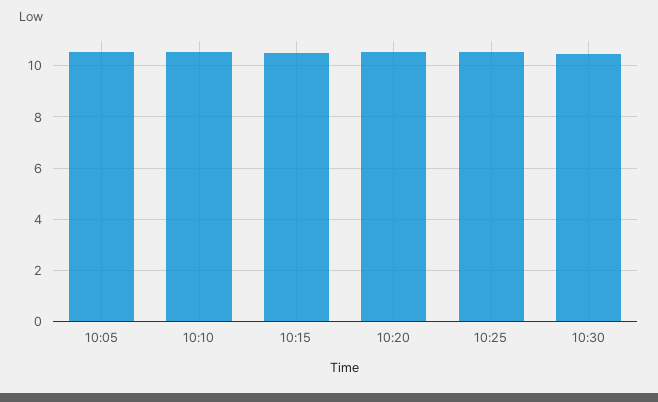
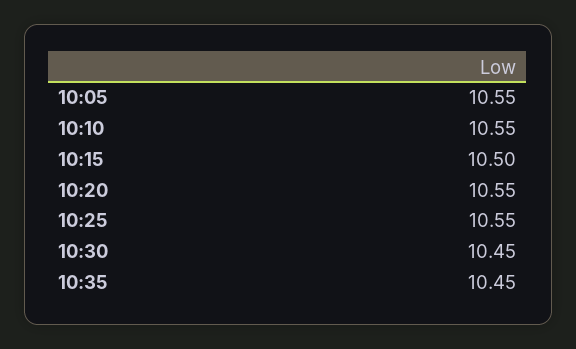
10:35: none -> 10.45

